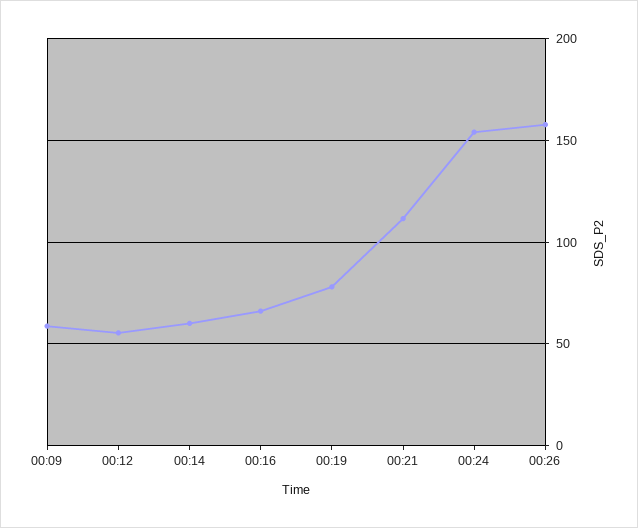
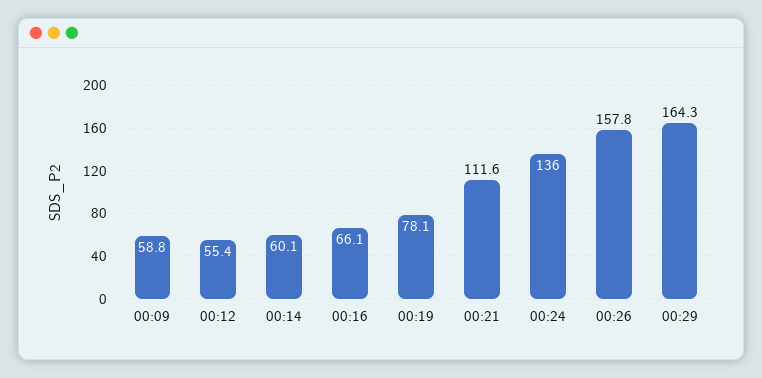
00:24: 155 -> 136
00:29: none -> 164.3

